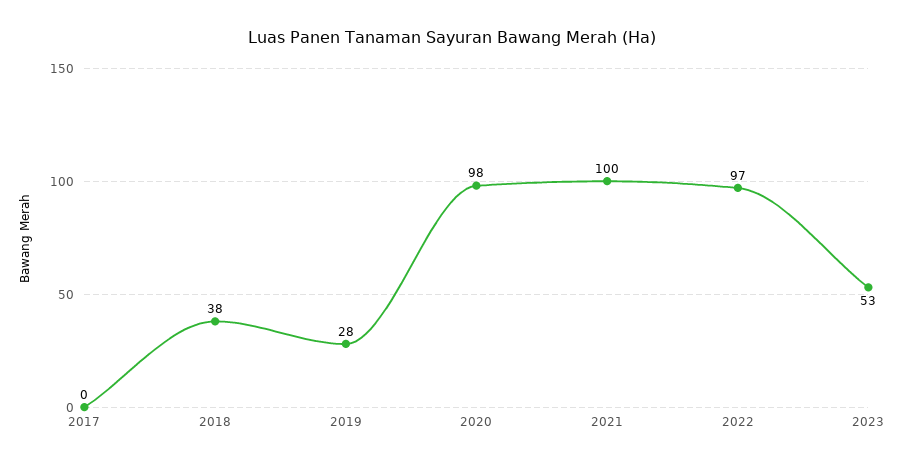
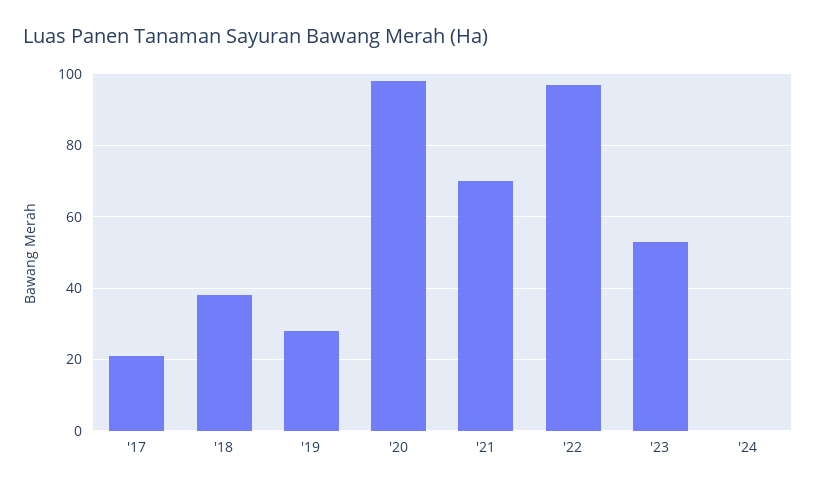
2017: 0 -> 20
2021: 100 -> 70
'24: none -> 0

